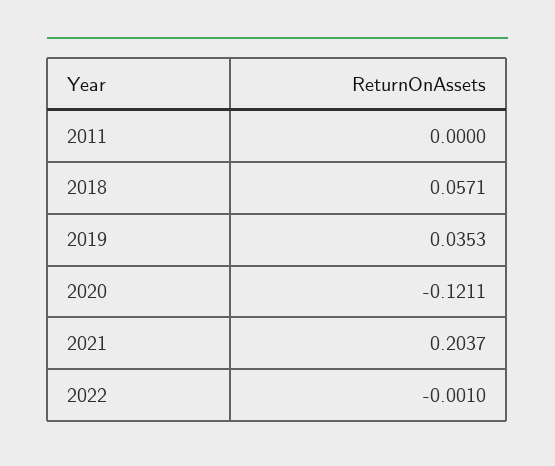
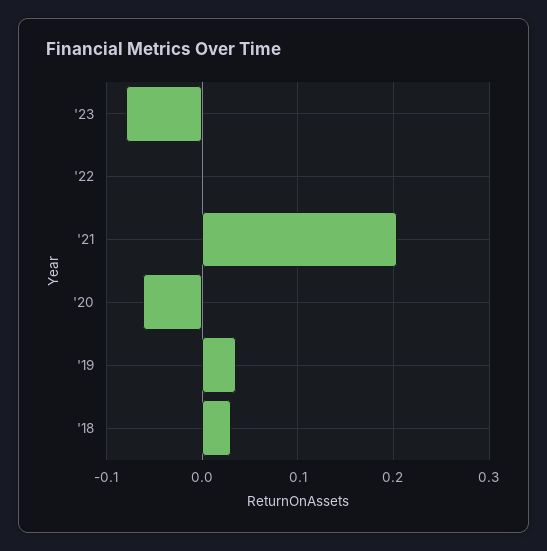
2011: 0 -> none
2018: 0.0571 -> 0.03
2020: -0.1211 -> -0.06
'23: none -> -0.08

